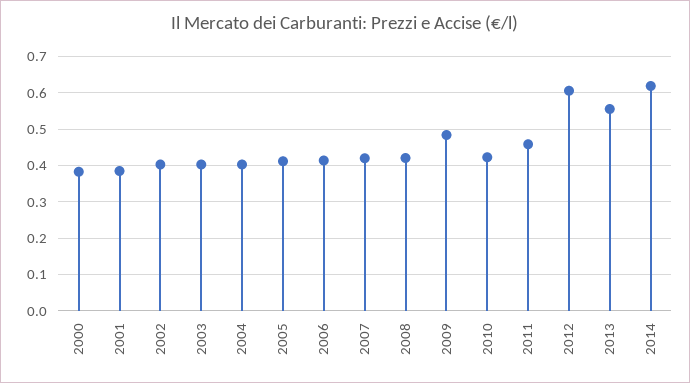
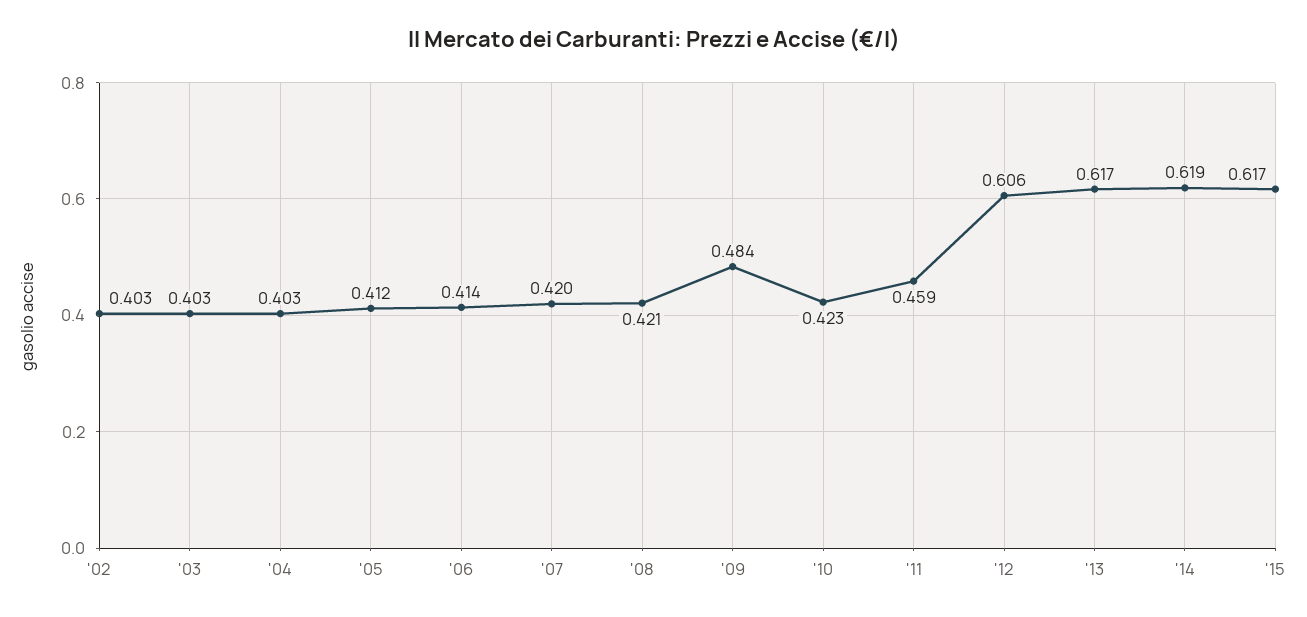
2000: 0.38 -> none
2001: 0.38 -> none
2013: 0.56 -> 0.617
'15: none -> 0.617

